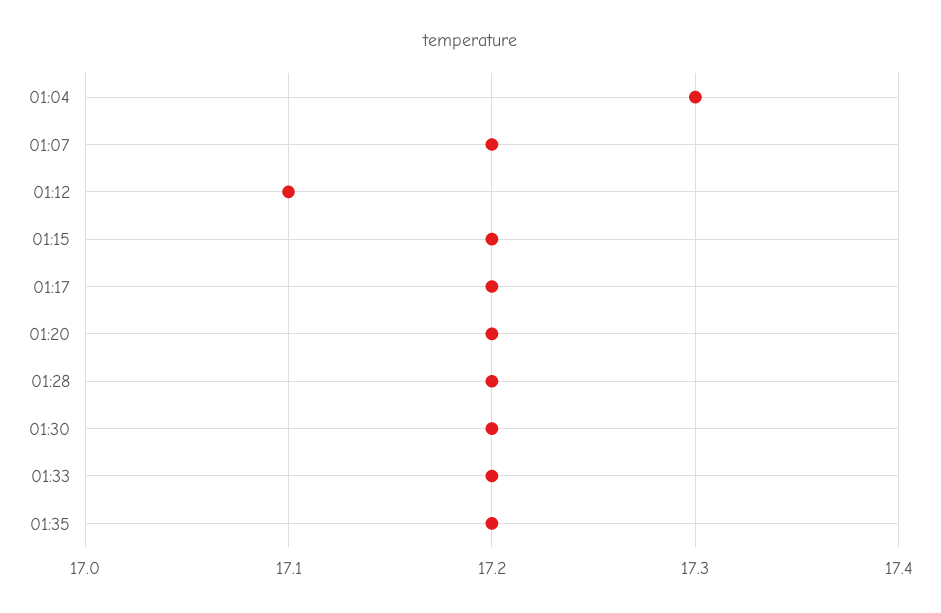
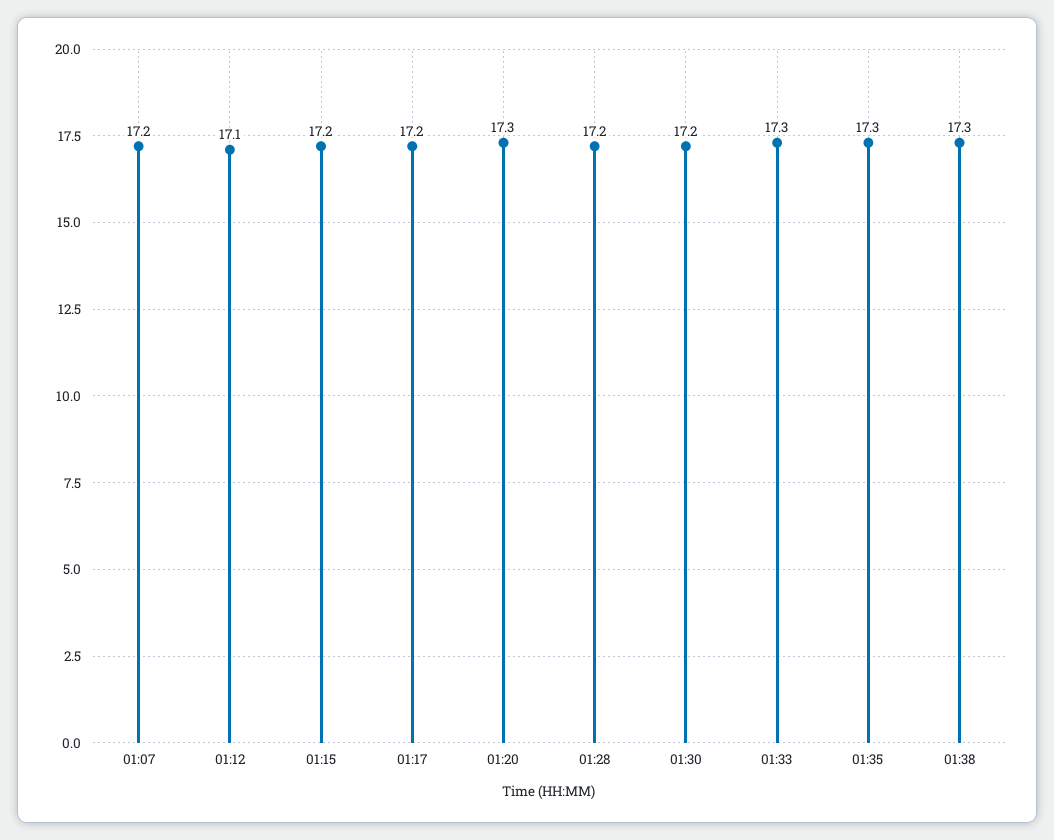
01:04: 17.3 -> none
01:20: 17.2 -> 17.3
01:33: 17.2 -> 17.3
01:35: 17.2 -> 17.3
01:38: none -> 17.3

